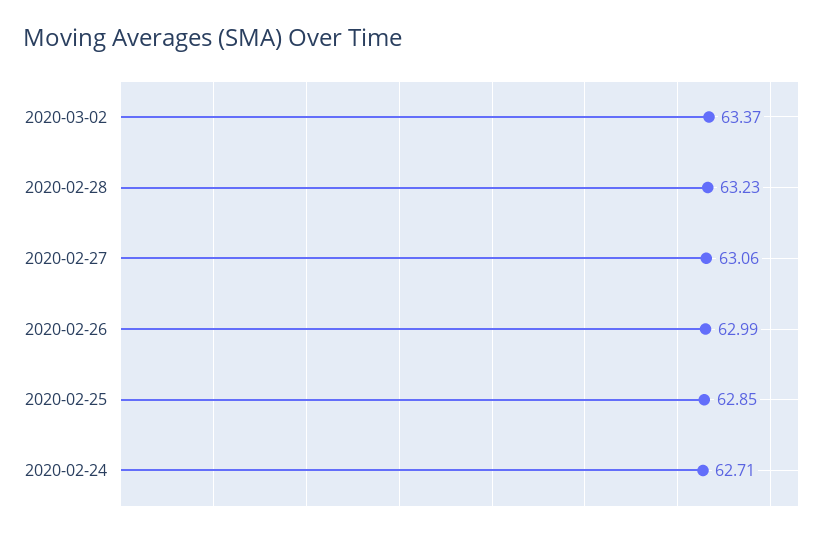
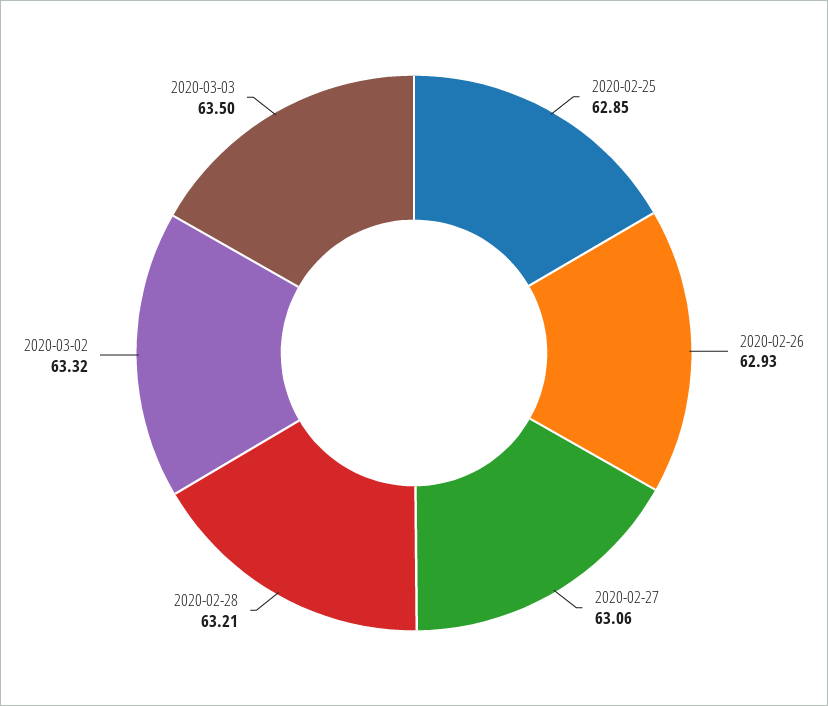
2020-03-02: 63.37 -> 63.32
2020-02-28: 63.23 -> 63.21
2020-02-26: 62.99 -> 62.93
2020-02-24: 62.71 -> none
2020-03-03: none -> 63.5

